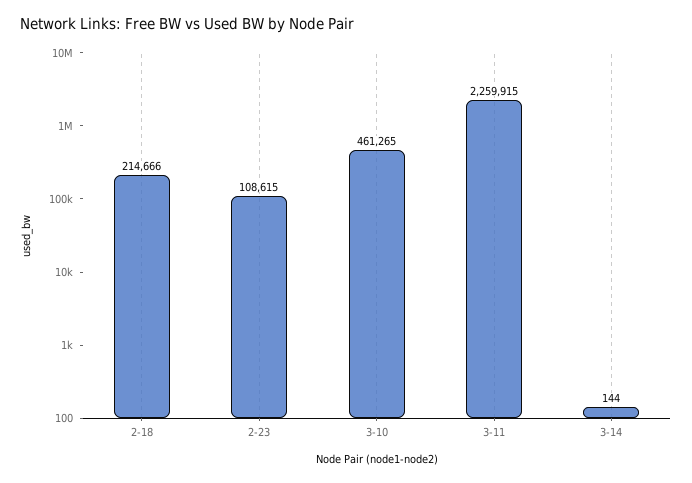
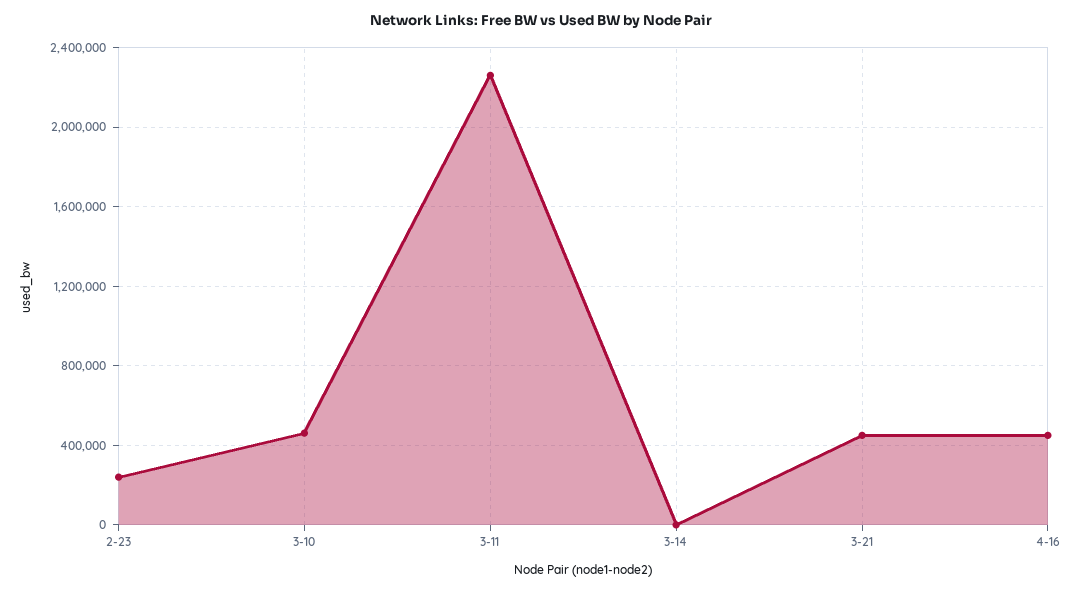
2-18: 214666 -> none
2-23: 108615 -> 250000
3-21: none -> 450000
4-16: none -> 450000

